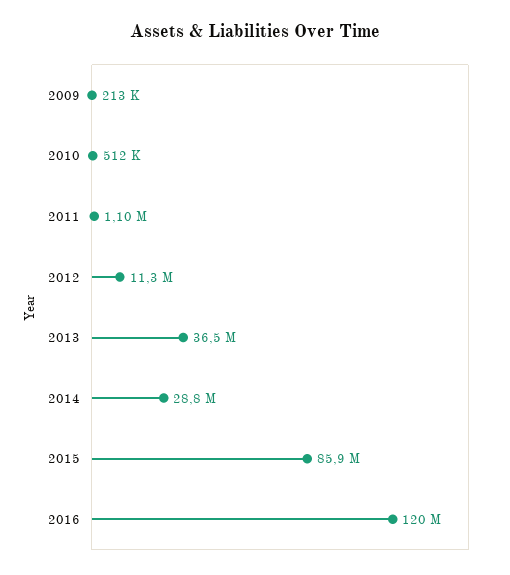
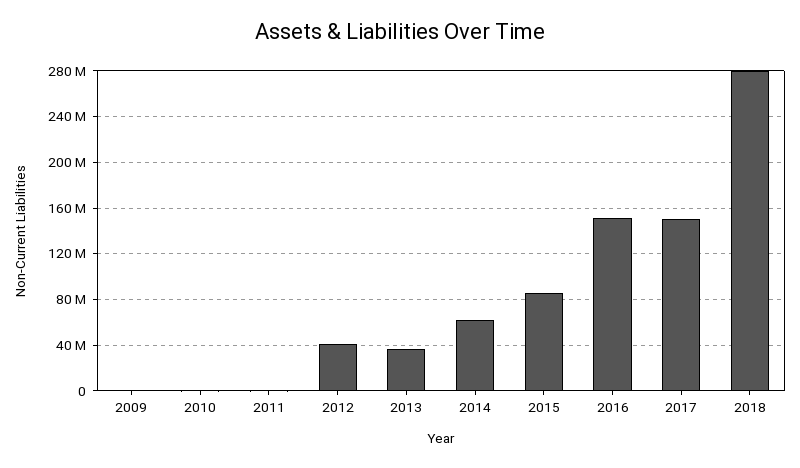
2012: 11300000 -> 40000000
2014: 28800000 -> 60000000
2016: 120000000 -> 150000000
2017: none -> 150000000
2018: none -> 280000000

